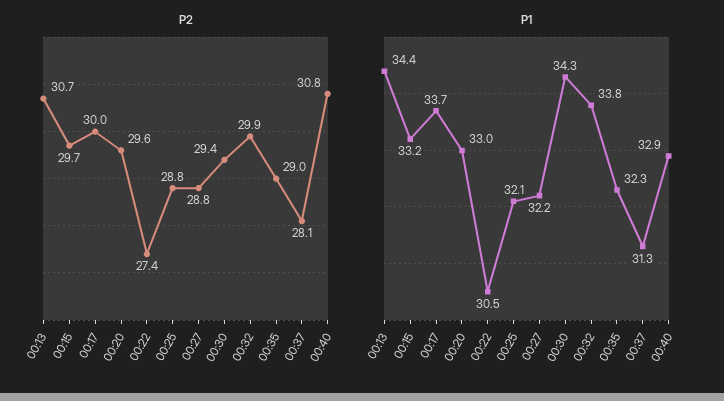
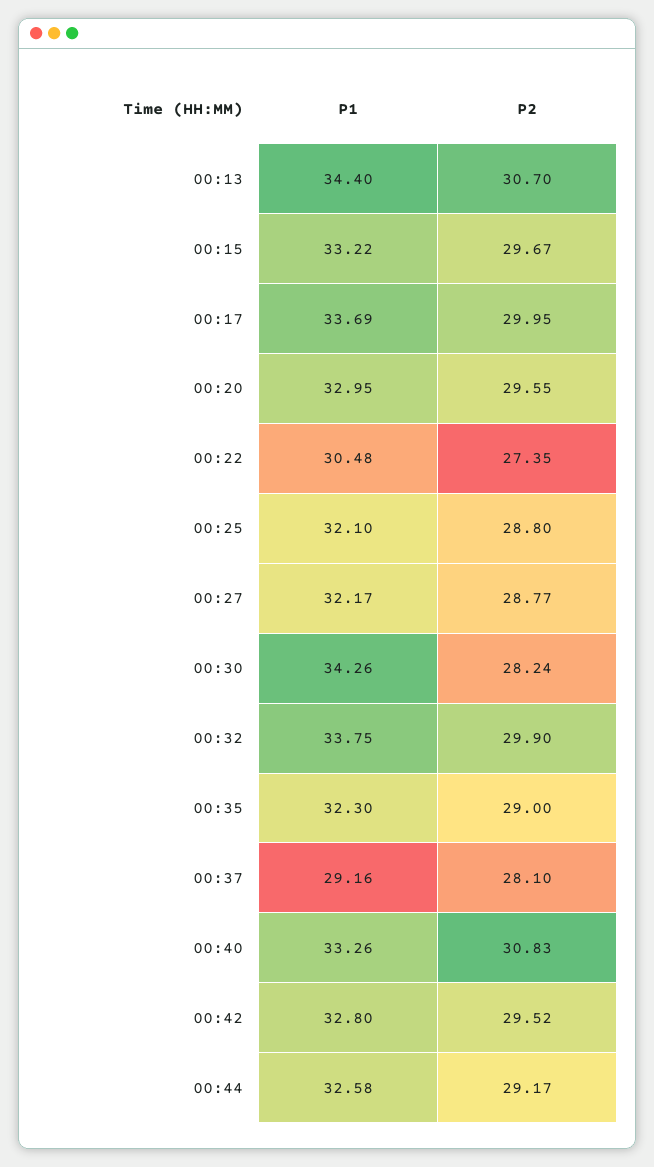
P2, 00:30: 29.4 -> 28.24
P1, 00:37: 31.3 -> 29.16
P1, 00:40: 32.9 -> 33.26
P1, 00:42: none -> 32.8
P2, 00:42: none -> 29.52
P1, 00:44: none -> 32.58
P2, 00:44: none -> 29.17

